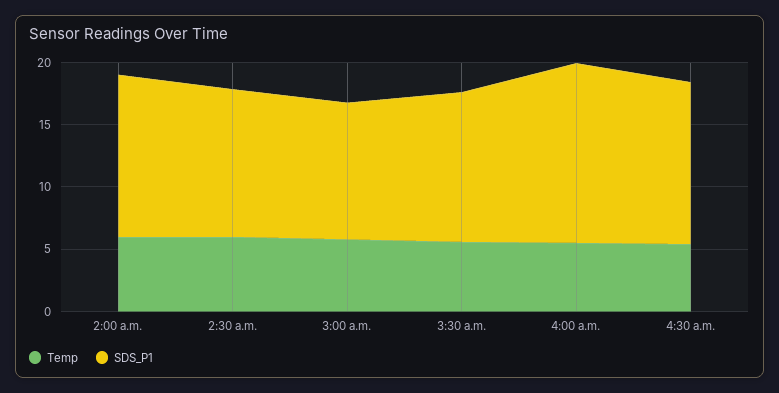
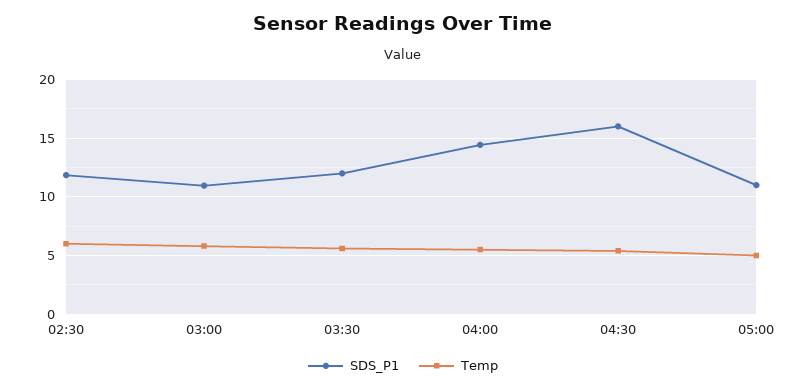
Temp, 2:00 a.m.: 6 -> none
SDS_P1, 2:00 a.m.: 13 -> none
SDS_P1, 4:30 a.m.: 13 -> 16
SDS_P1, 05:00: none -> 11
Temp, 05:00: none -> 5

